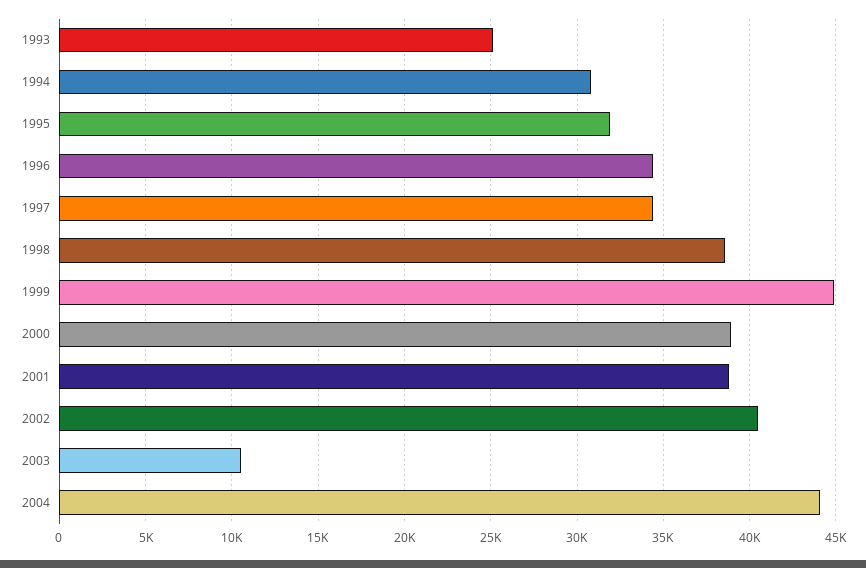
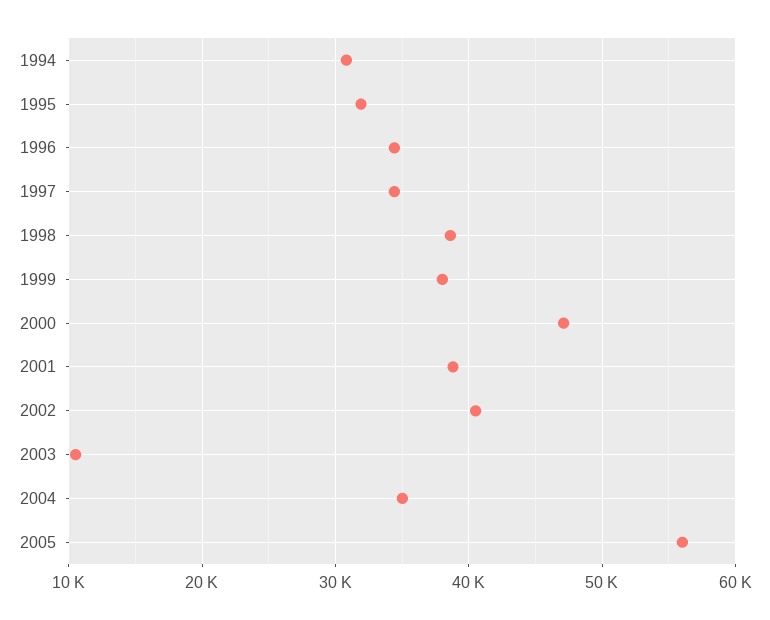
1993: 25000 -> none
1999: 45000 -> 38000
2000: 39000 -> 47000
2004: 44000 -> 35000
2005: none -> 56000

